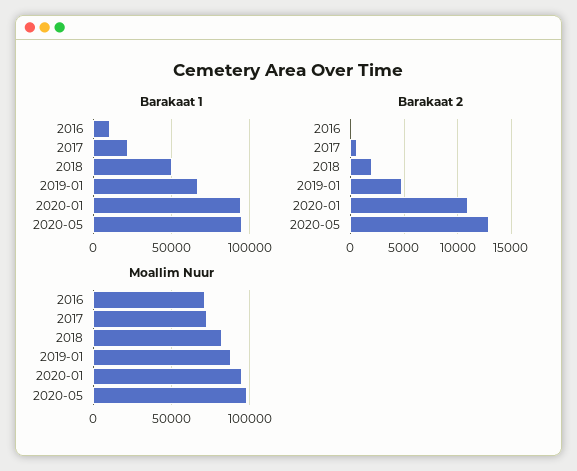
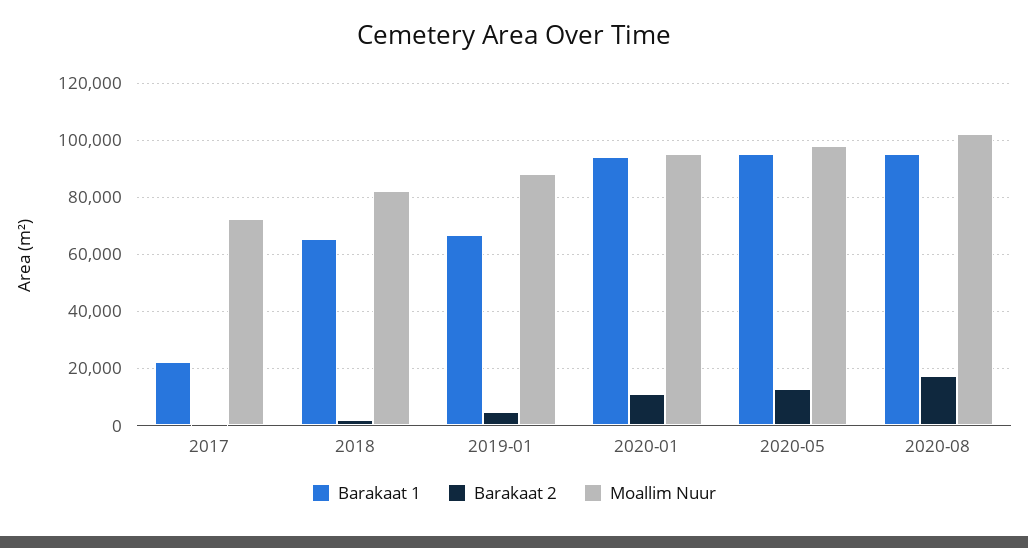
Barakaat 1, 2016: 10000 -> none
Barakaat 1, 2018: 50000 -> 65000
Barakaat 2, 2016: 0 -> none
Moallim Nuur, 2016: 70000 -> none
Barakaat 1, 2020-08: none -> 95000
Barakaat 2, 2020-08: none -> 17500
Moallim Nuur, 2020-08: none -> 102500

